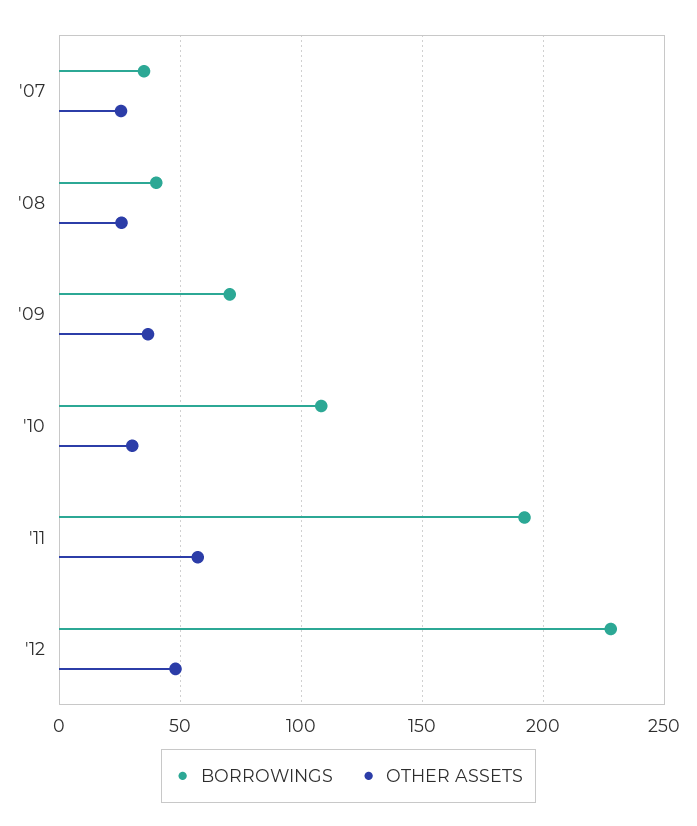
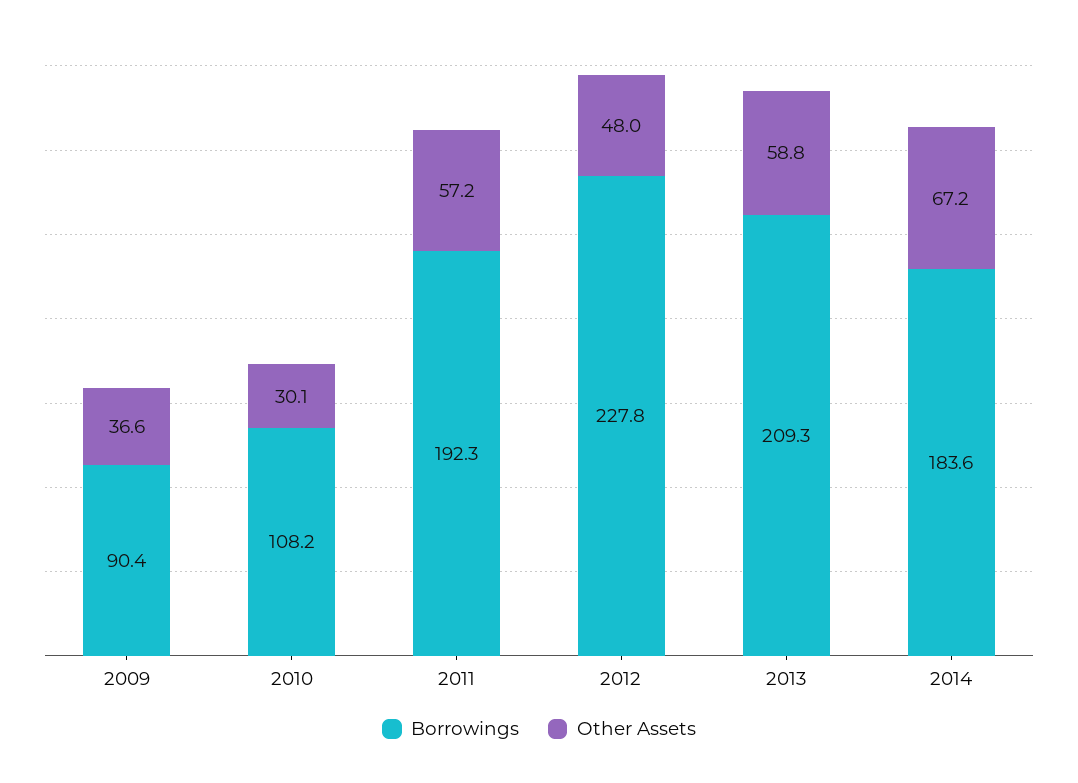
BORROWINGS, '07: 35 -> none
OTHER ASSETS, '07: 25 -> none
BORROWINGS, '08: 40 -> none
OTHER ASSETS, '08: 25 -> none
BORROWINGS, '09: 70 -> 90.4
BORROWINGS, 2013: none -> 209.3
OTHER ASSETS, 2013: none -> 58.8
BORROWINGS, 2014: none -> 183.6
OTHER ASSETS, 2014: none -> 67.2

